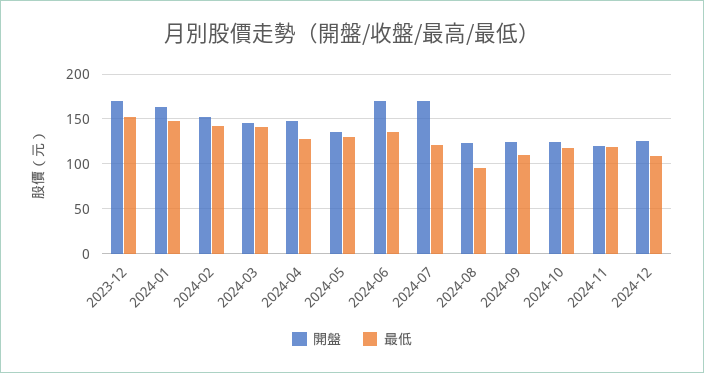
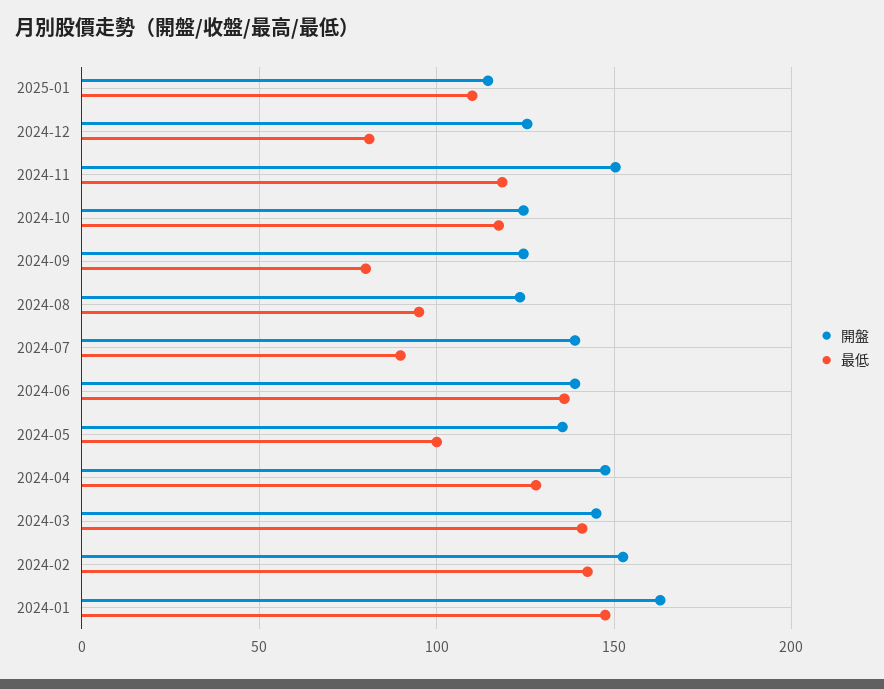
開盤, 2023-12: 170 -> none
最低, 2023-12: 150 -> none
最低, 2024-05: 130 -> 100
開盤, 2024-06: 170 -> 140
開盤, 2024-07: 170 -> 140
最低, 2024-07: 120 -> 90
最低, 2024-09: 110 -> 80
開盤, 2024-11: 120 -> 150
最低, 2024-12: 110 -> 80
開盤, 2025-01: none -> 115
最低, 2025-01: none -> 110

